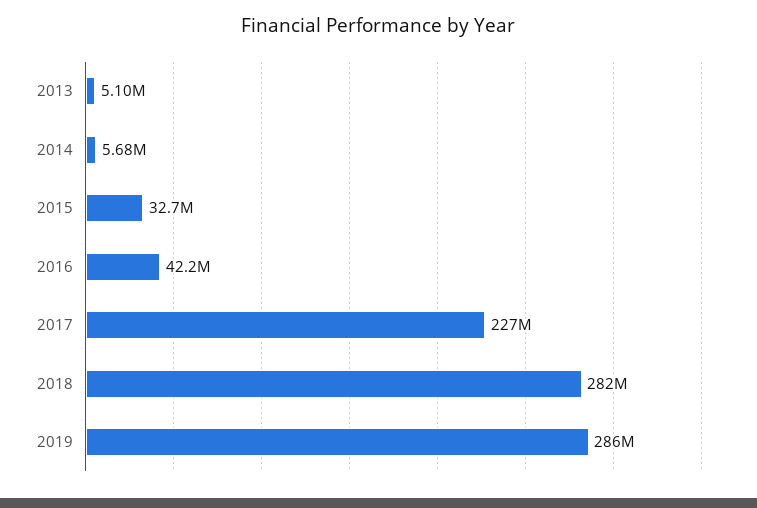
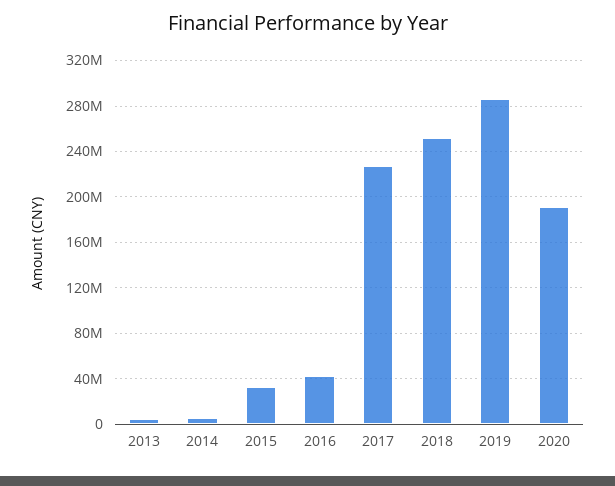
2018: 282000000 -> 250000000
2020: none -> 190000000

